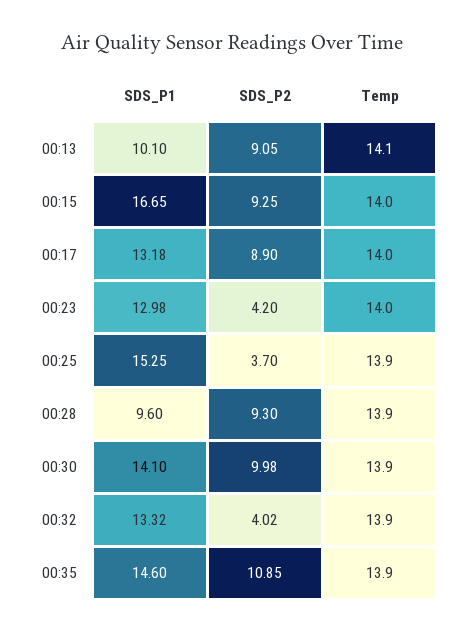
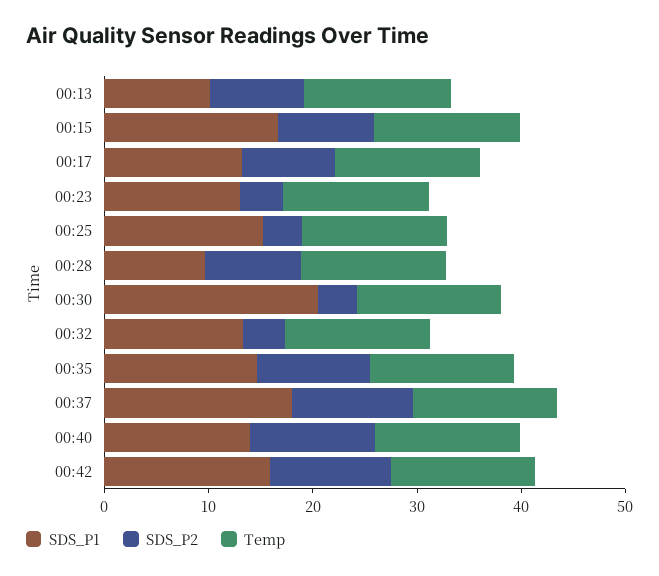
SDS_P1, 00:30: 14.1 -> 20
SDS_P2, 00:30: 9.98 -> 4
SDS_P1, 00:37: none -> 18
SDS_P2, 00:37: none -> 12
Temp, 00:37: none -> 14
SDS_P1, 00:40: none -> 14
SDS_P2, 00:40: none -> 12
Temp, 00:40: none -> 14
SDS_P1, 00:42: none -> 16
SDS_P2, 00:42: none -> 12
Temp, 00:42: none -> 14

